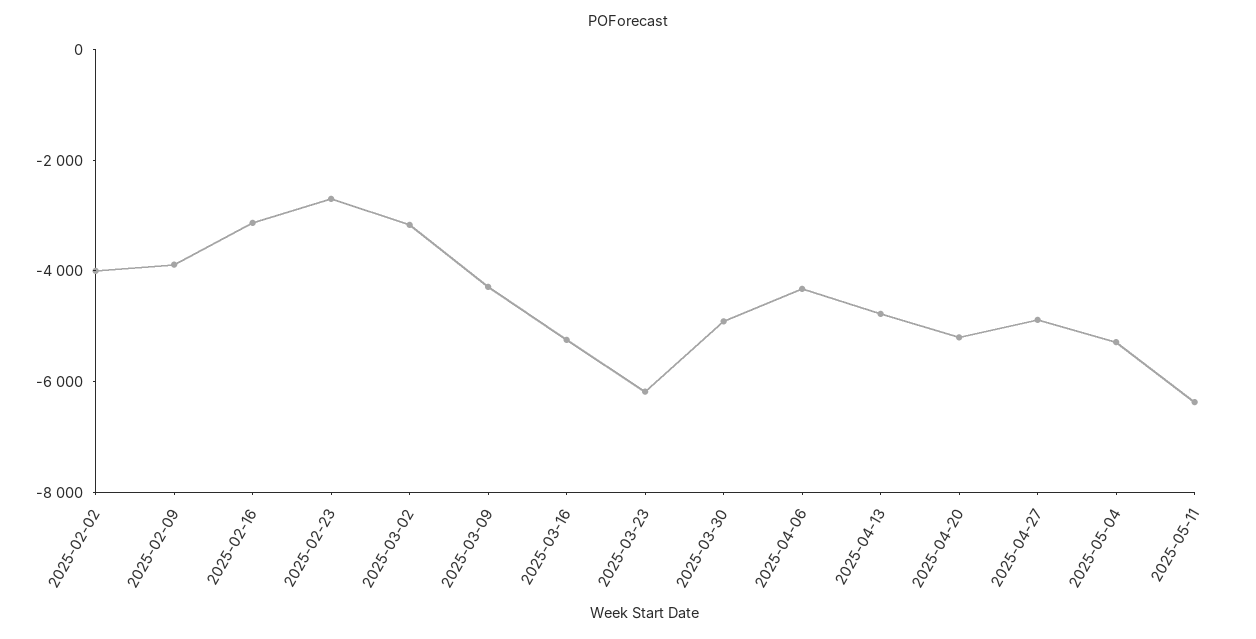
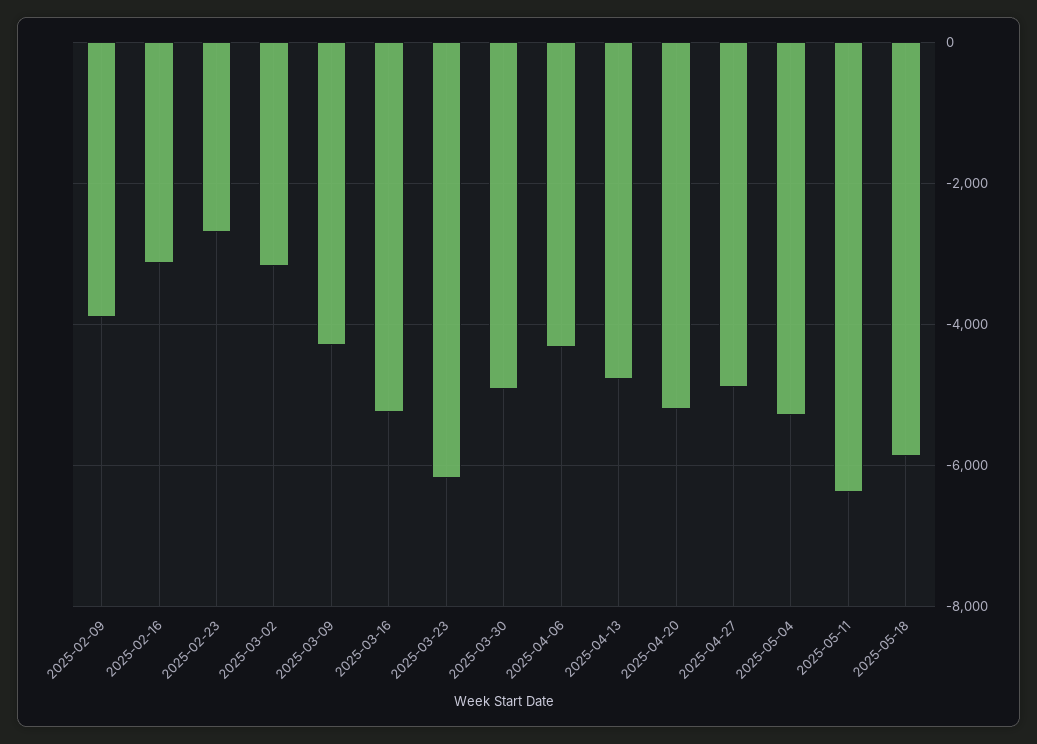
2025-02-02: -4000 -> none
2025-05-18: none -> -5800

